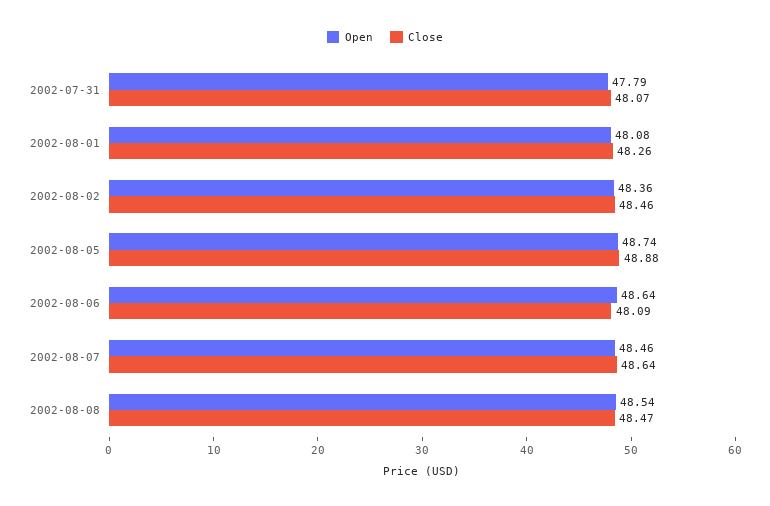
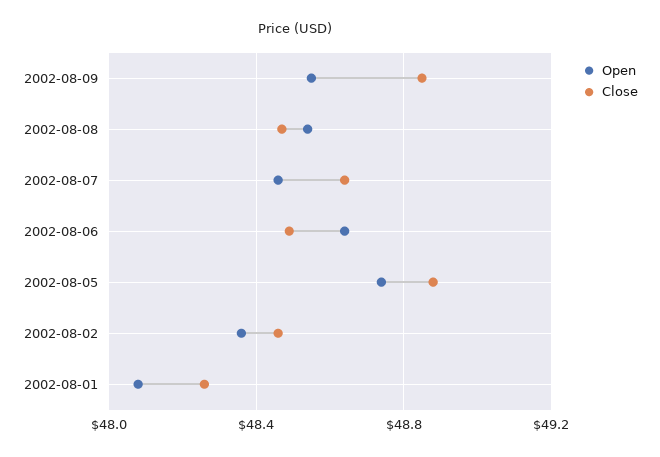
Open, 2002-07-31: 47.79 -> none
Close, 2002-07-31: 48.07 -> none
Close, 2002-08-06: 48.09 -> 48.5
Open, 2002-08-09: none -> 48.55
Close, 2002-08-09: none -> 48.85

